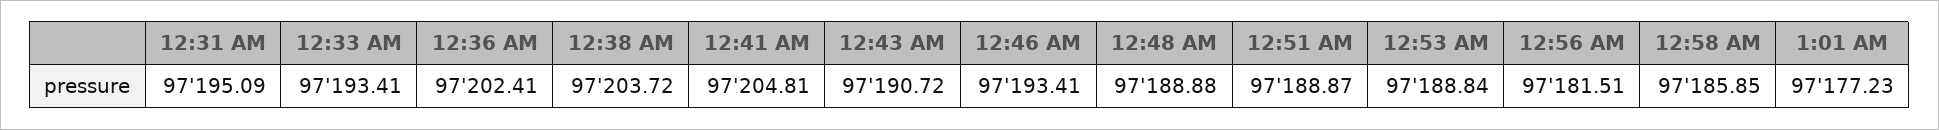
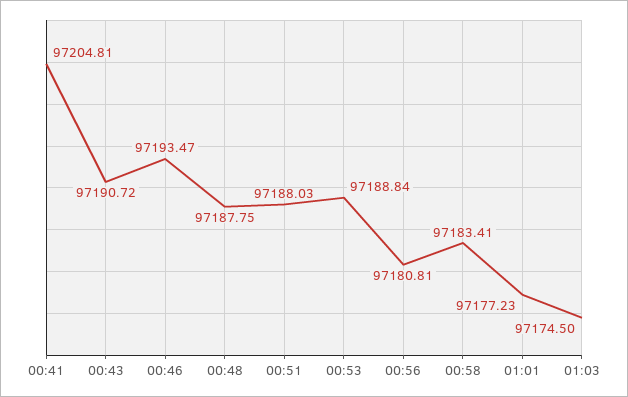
12:31 AM: 97195.09 -> none
12:33 AM: 97193.41 -> none
12:36 AM: 97202.41 -> none
12:38 AM: 97203.72 -> none
12:46 AM: 97193.41 -> 97193.47
12:48 AM: 97188.88 -> 97187.75
12:51 AM: 97188.87 -> 97188.03
12:56 AM: 97181.51 -> 97180.81
12:58 AM: 97185.85 -> 97183.41
01:03: none -> 97174.5

